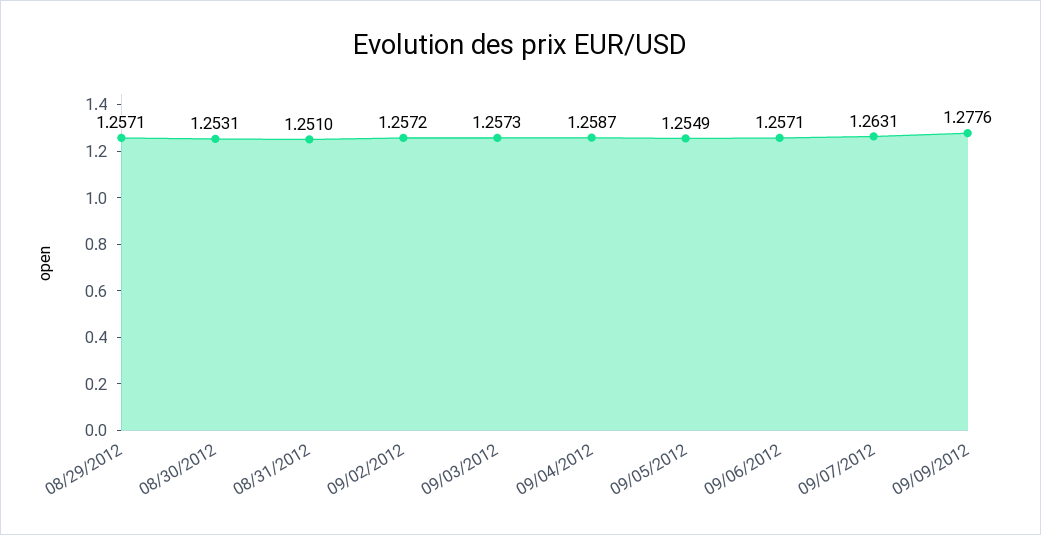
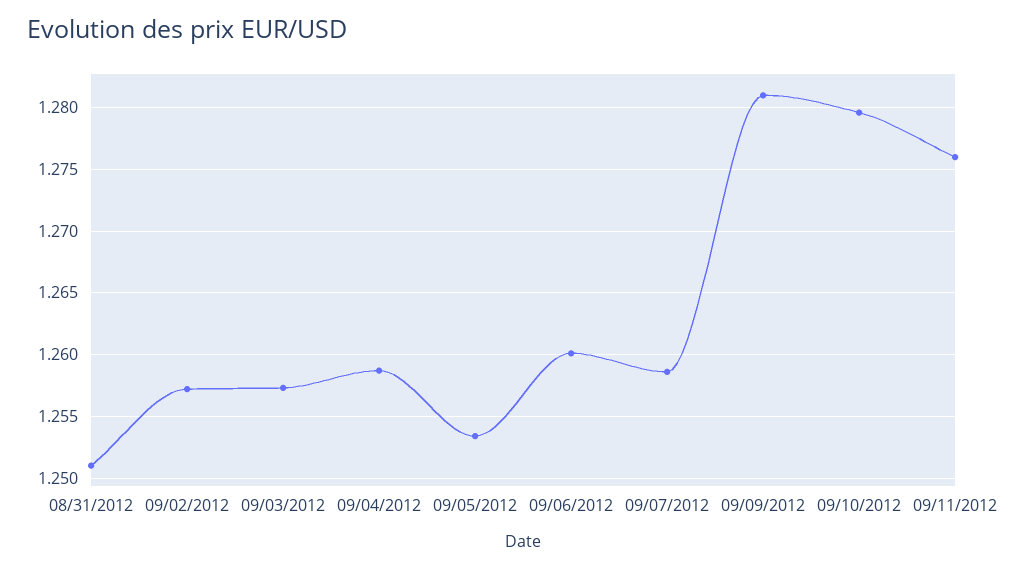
08/29/2012: 1.2571 -> none
08/30/2012: 1.2531 -> none
09/05/2012: 1.2549 -> 1.2535
09/06/2012: 1.2571 -> 1.26
09/07/2012: 1.2631 -> 1.2585
09/09/2012: 1.2776 -> 1.281
09/10/2012: none -> 1.2795
09/11/2012: none -> 1.276

